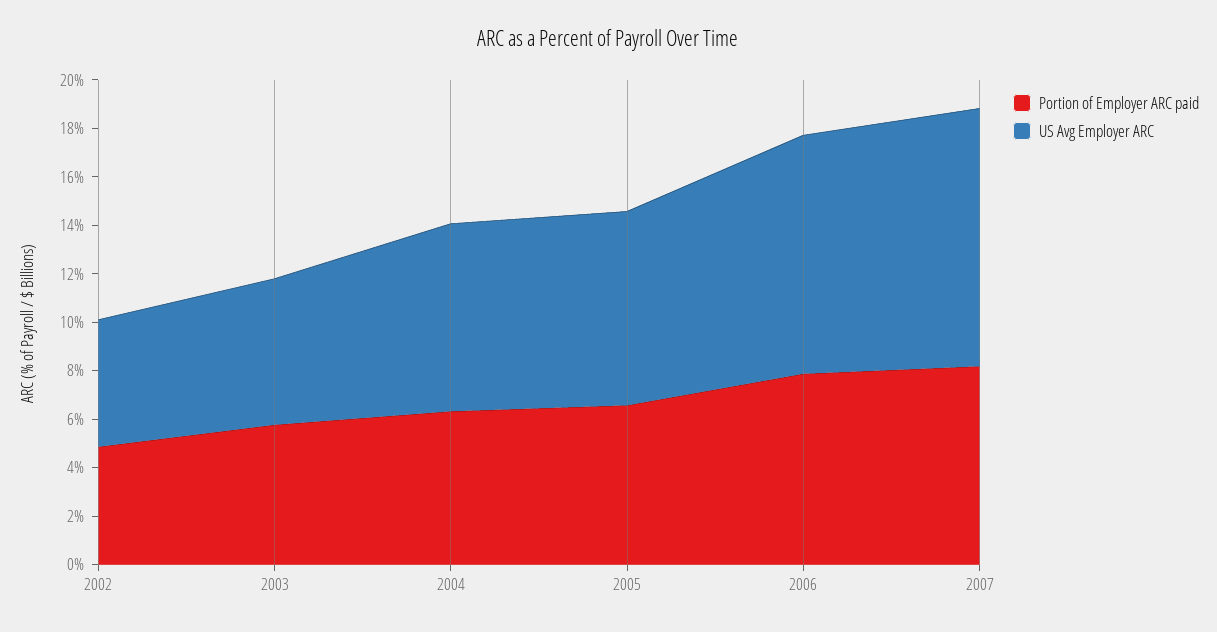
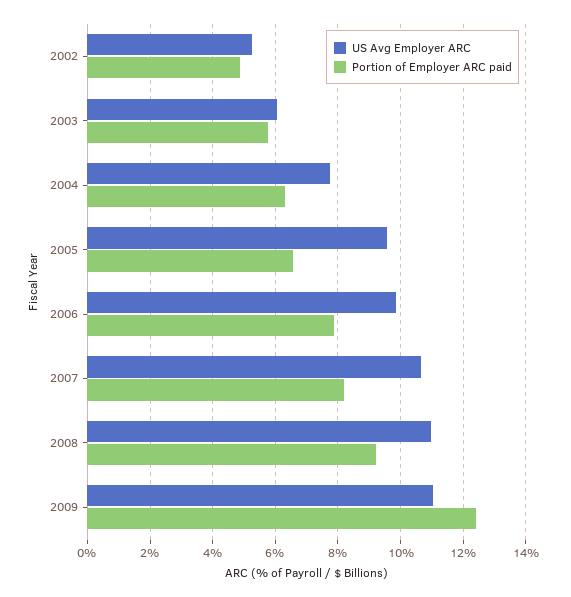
US Avg Employer ARC, 2005: 8 -> 9.6
US Avg Employer ARC, 2008: none -> 11
Portion of Employer ARC paid, 2008: none -> 9.2
US Avg Employer ARC, 2009: none -> 11
Portion of Employer ARC paid, 2009: none -> 12.4

